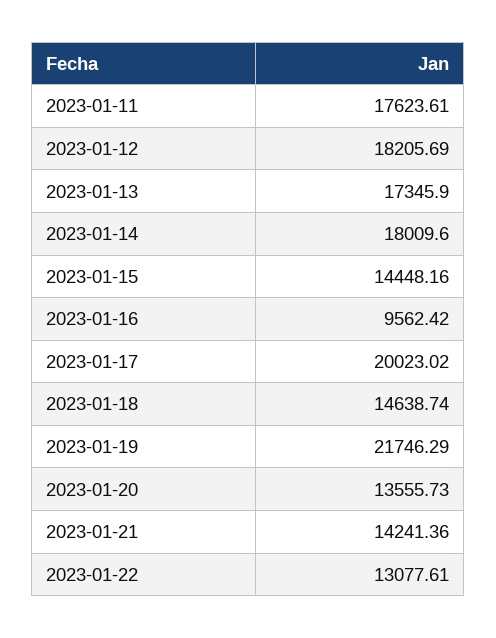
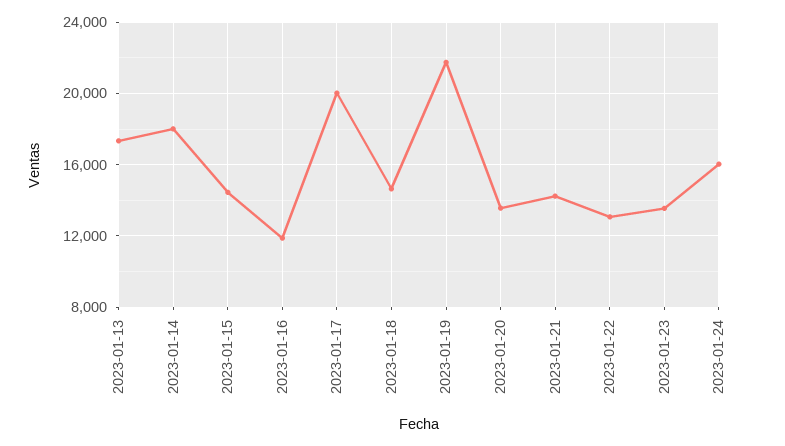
2023-01-11: 17623.61 -> none
2023-01-12: 18205.69 -> none
2023-01-16: 9562.42 -> 12000
2023-01-23: none -> 13500
2023-01-24: none -> 16000

